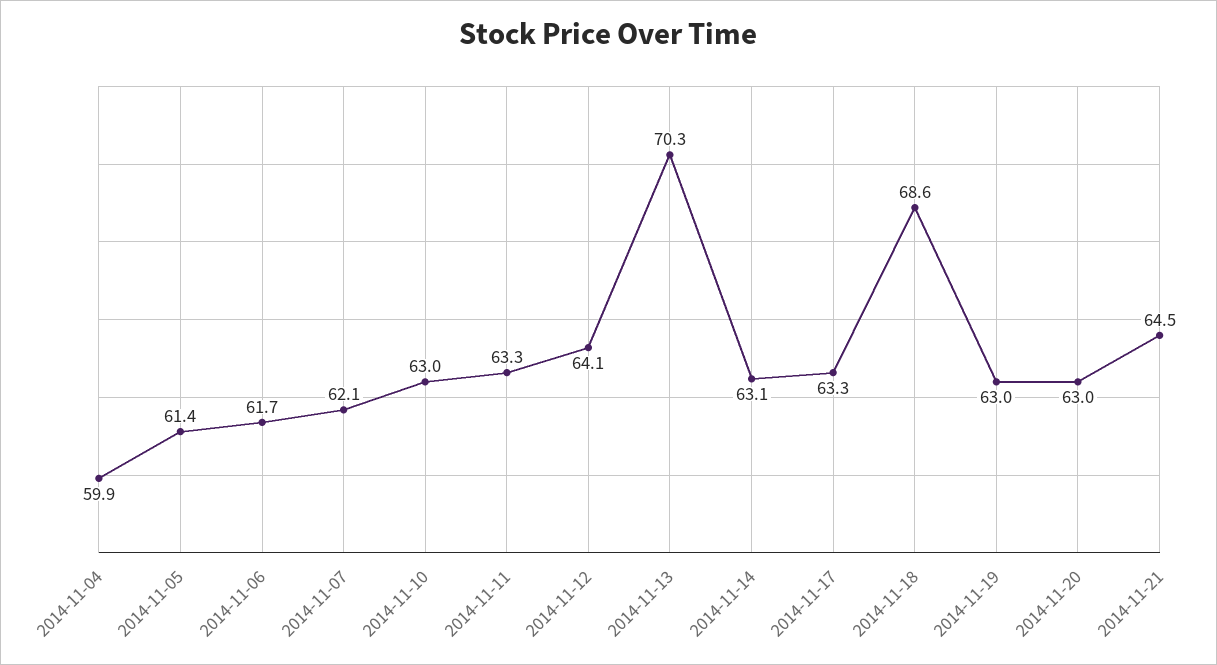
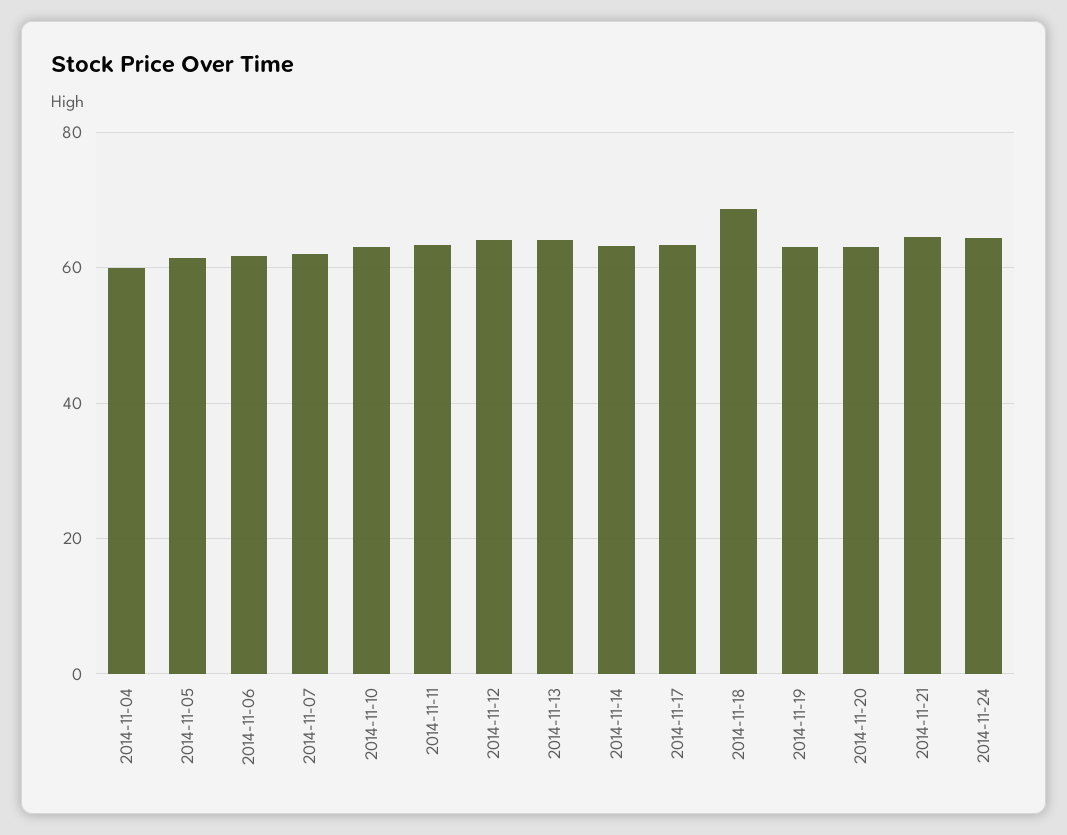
2014-11-13: 70.3 -> 64
2014-11-24: none -> 64

